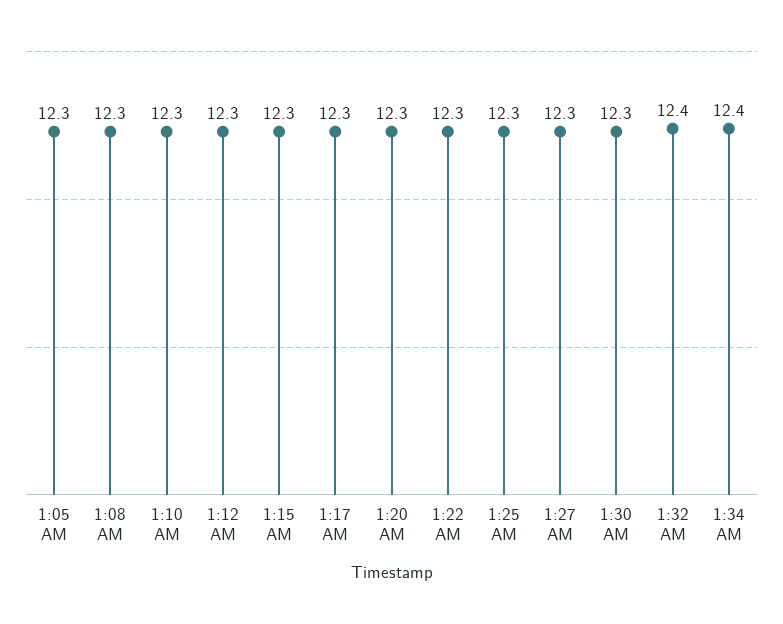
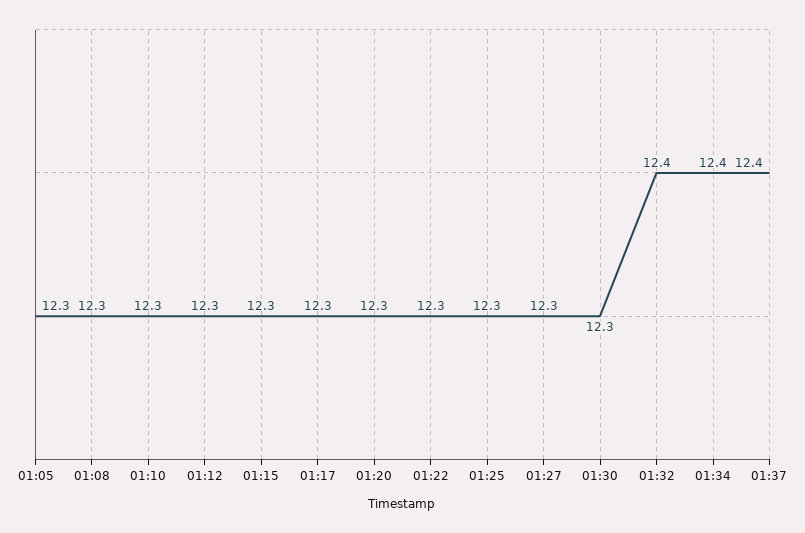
01:37: none -> 12.4

